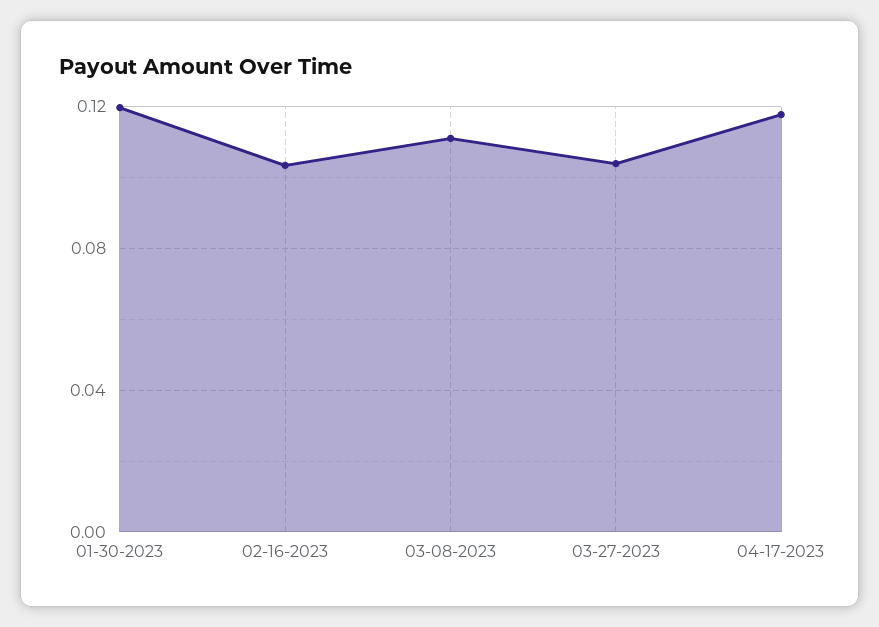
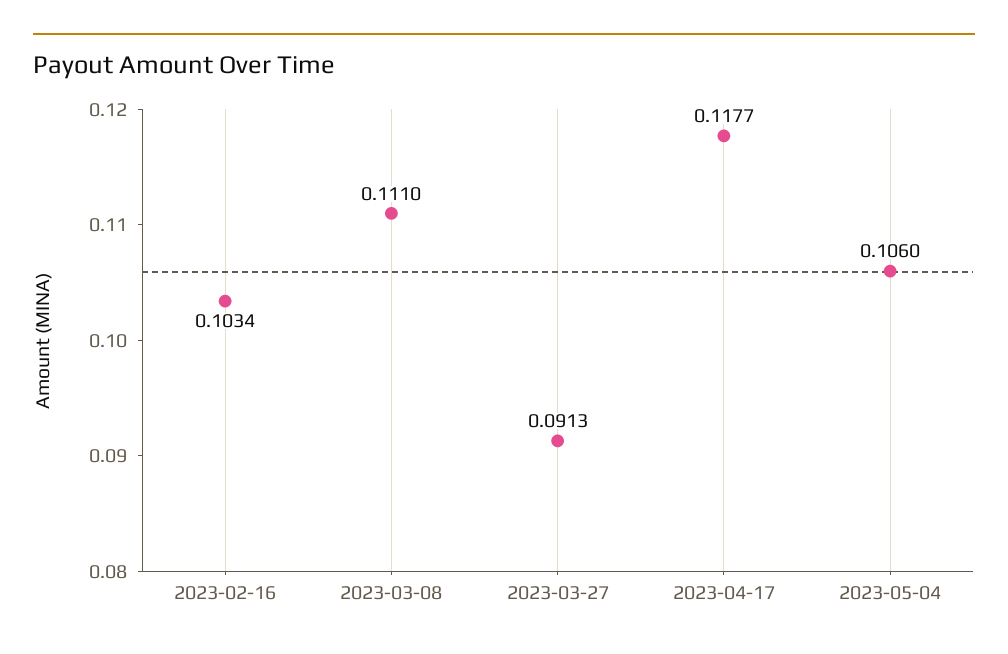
01-30-2023: 0.12 -> none
03-27-2023: 0.105 -> 0.0913
2023-05-04: none -> 0.106

